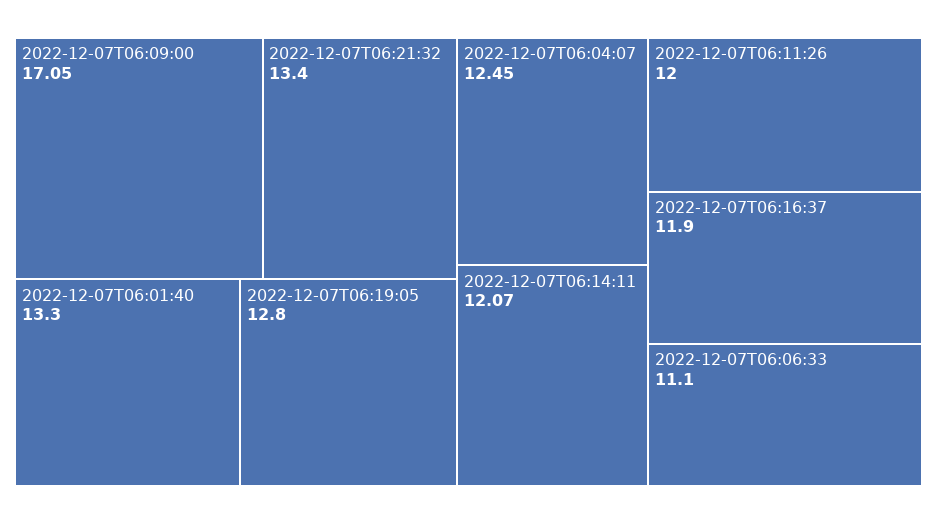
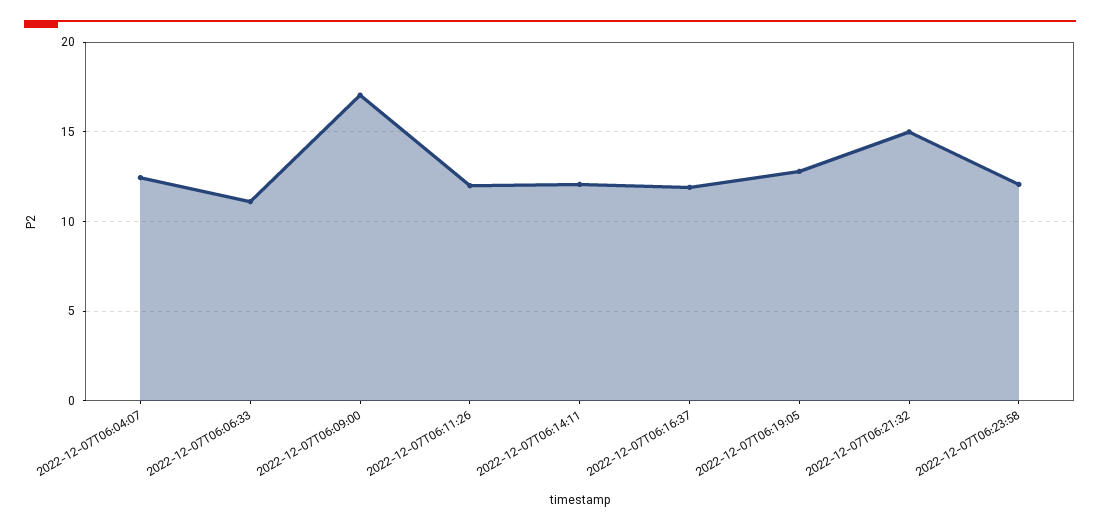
2022-12-07T06:21:32: 13.4 -> 15
2022-12-07T06:01:40: 13.3 -> none
2022-12-07T06:23:58: none -> 12

